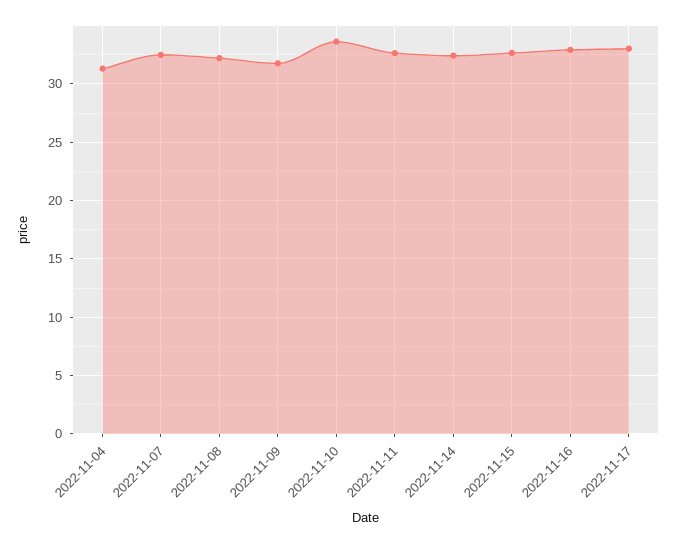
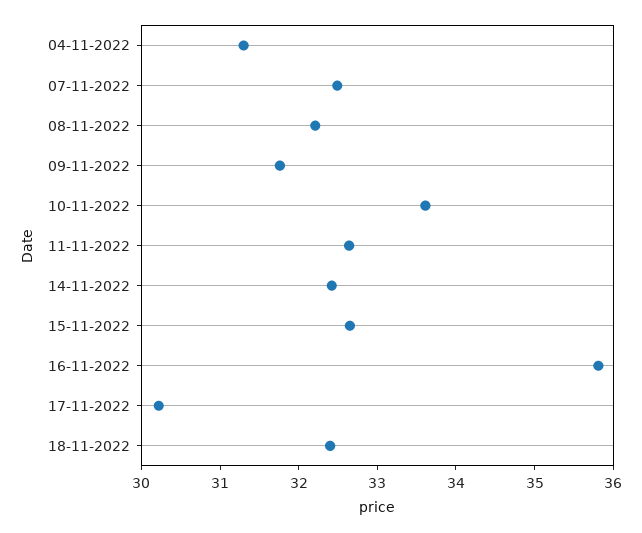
2022-11-16: 33 -> 35.8
2022-11-17: 33 -> 30.2
18-11-2022: none -> 32.4

